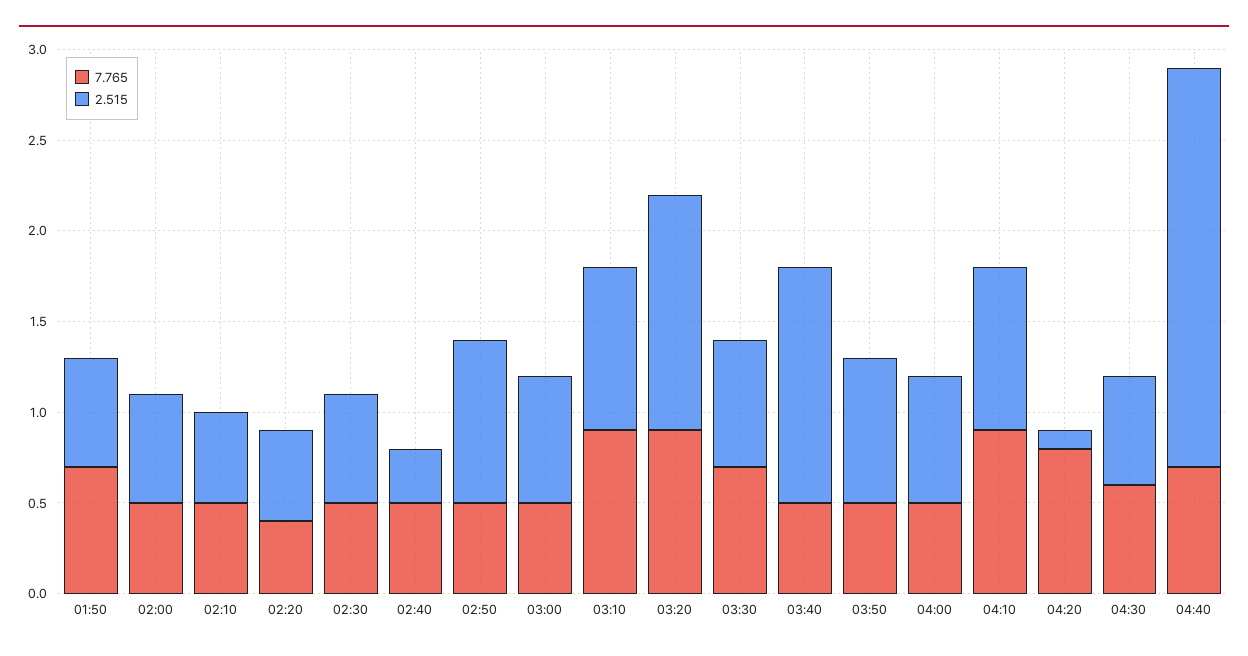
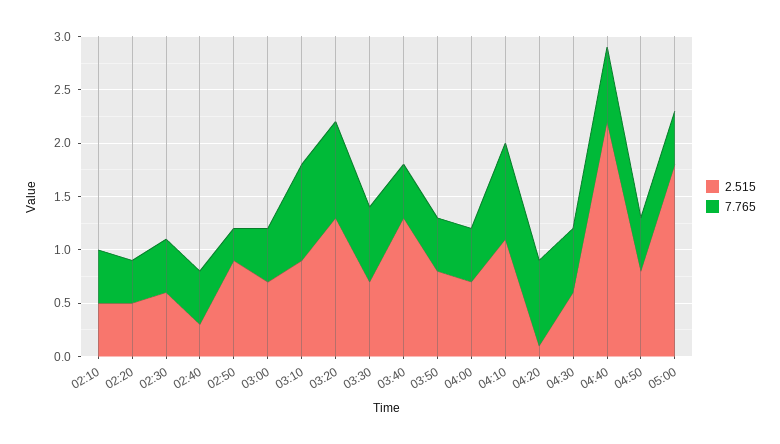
7.765, 01:50: 0.7 -> none
2.515, 01:50: 0.6 -> none
7.765, 02:00: 0.5 -> none
2.515, 02:00: 0.6 -> none
7.765, 02:50: 0.5 -> 0.3
2.515, 04:10: 0.9 -> 1.1
2.515, 04:50: none -> 0.8
7.765, 04:50: none -> 0.5
2.515, 05:00: none -> 1.8
7.765, 05:00: none -> 0.5

